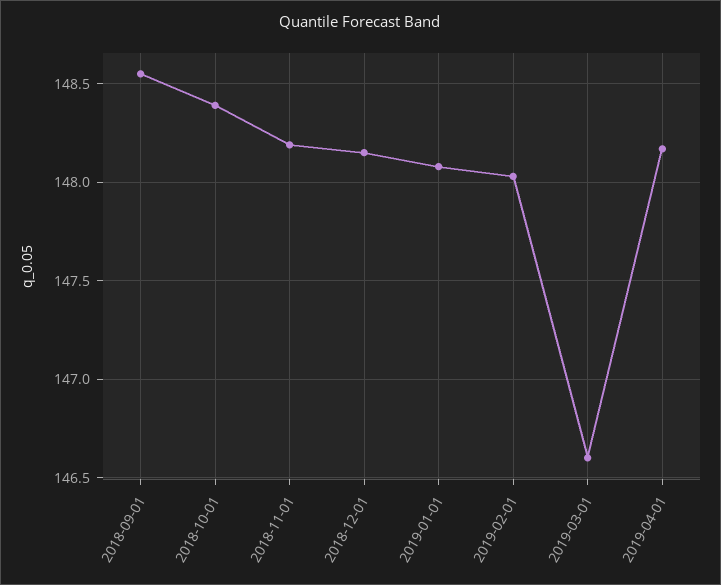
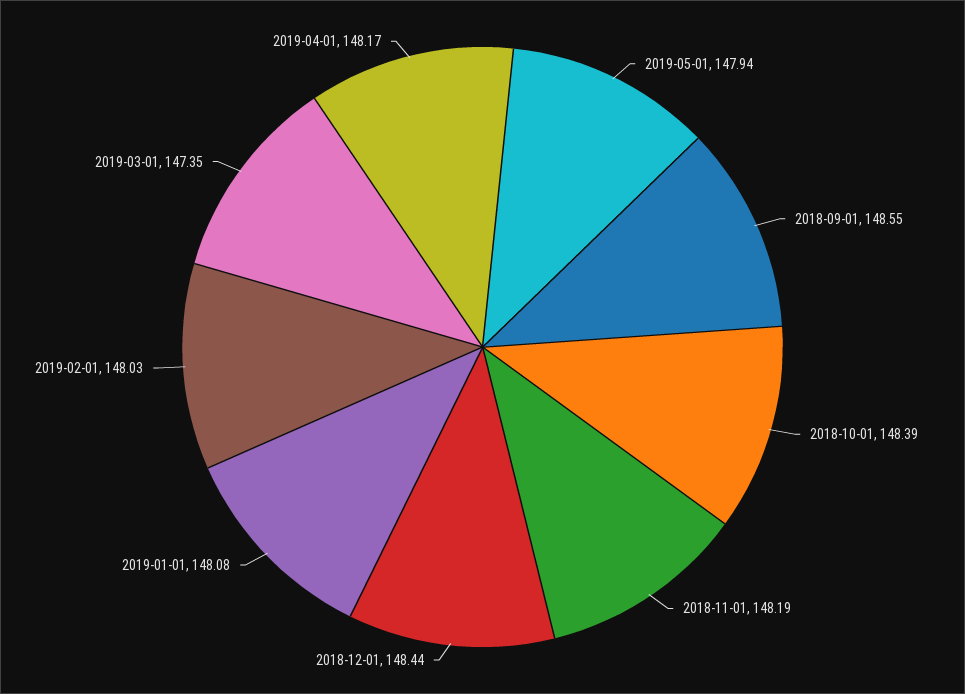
2018-12-01: 148.15 -> 148.44
2019-03-01: 146.6 -> 147.35
2019-05-01: none -> 147.94

